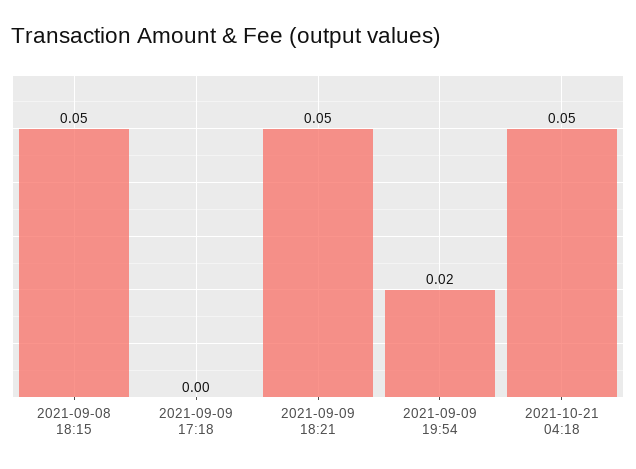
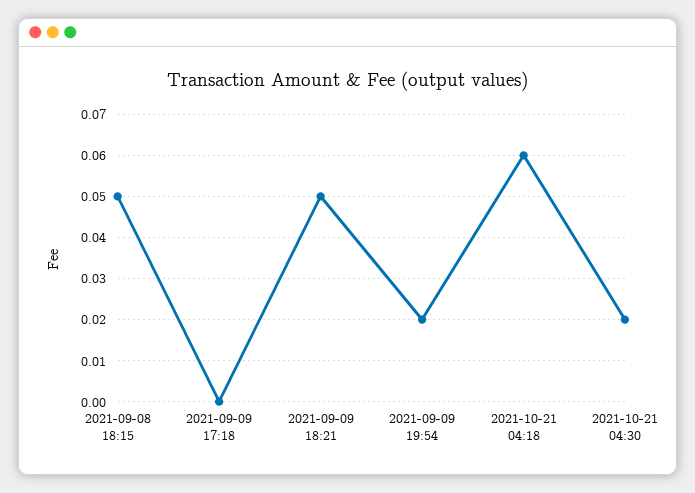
2021-10-21 04:18: 0.05 -> 0.06
2021-10-21 04:30: none -> 0.02

